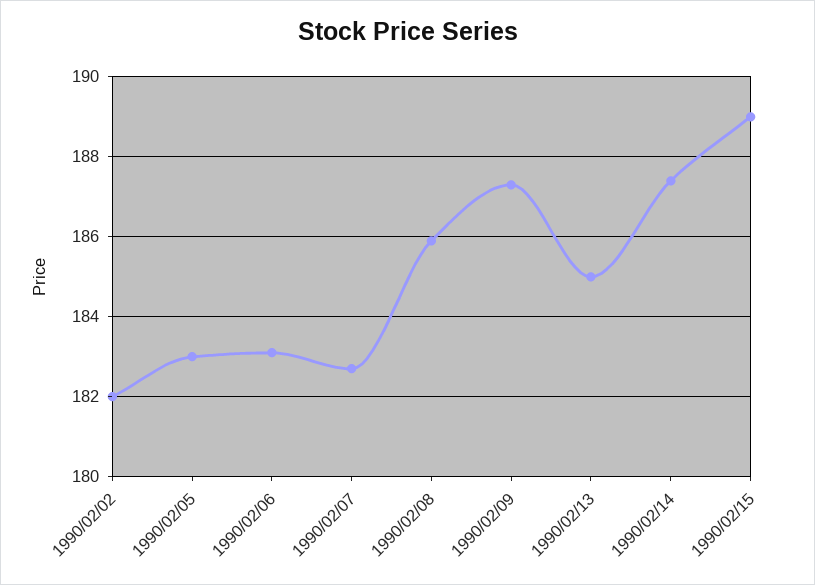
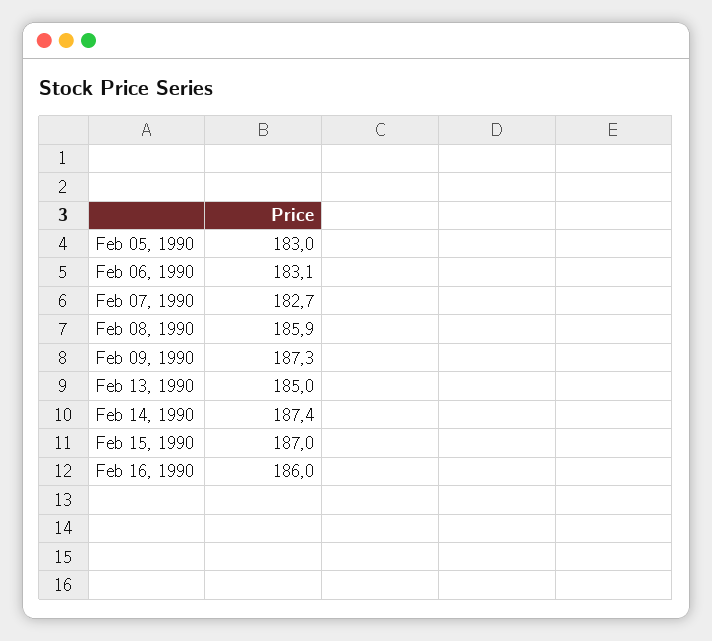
1990/02/02: 182 -> none
1990/02/15: 189 -> 187
Feb 16, 1990: none -> 186

